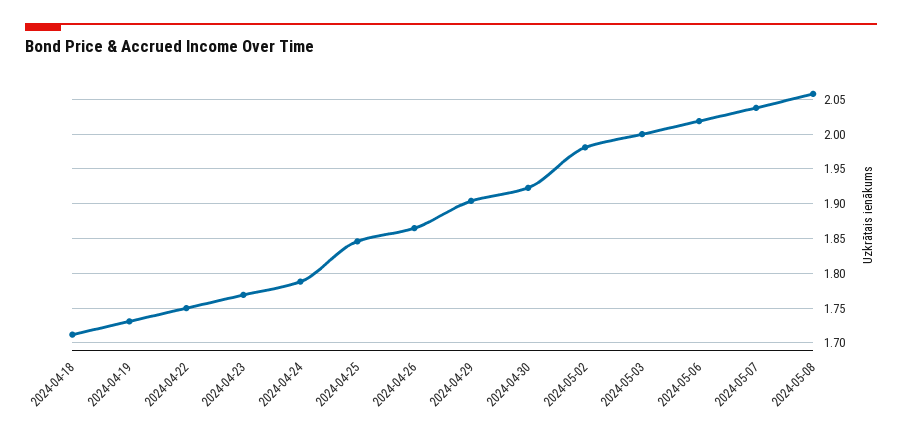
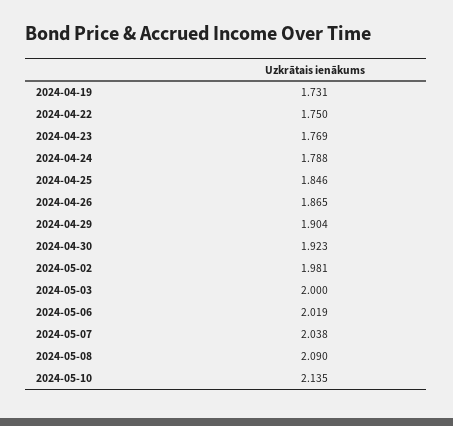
2024-04-18: 1.71 -> none
2024-05-08: 2.06 -> 2.09
2024-05-10: none -> 2.135

